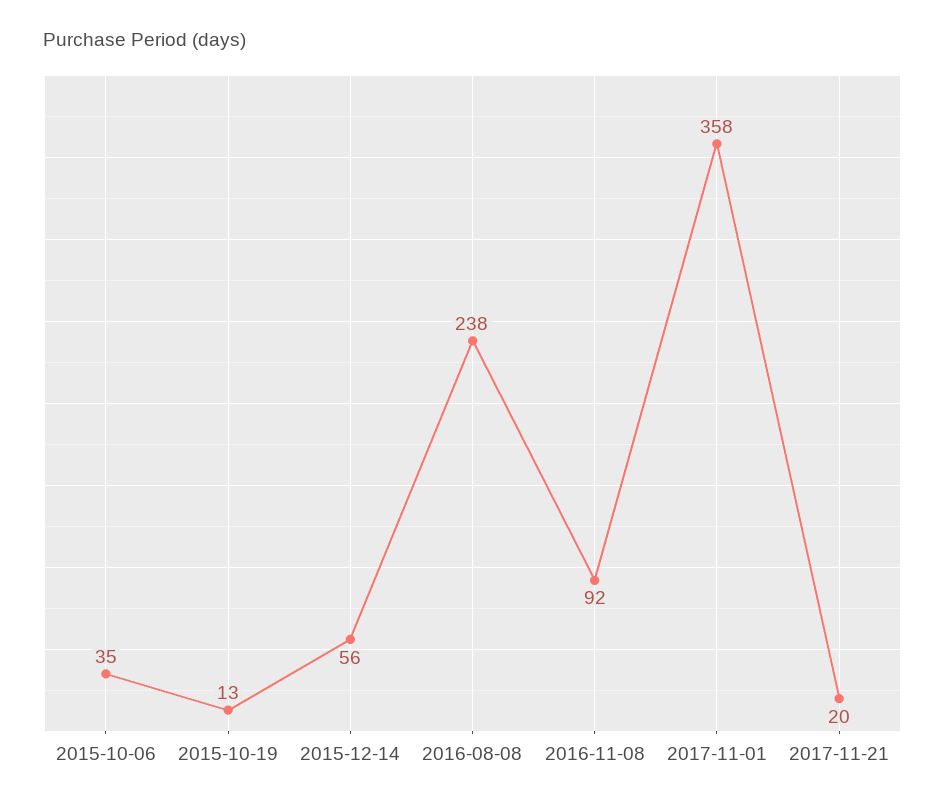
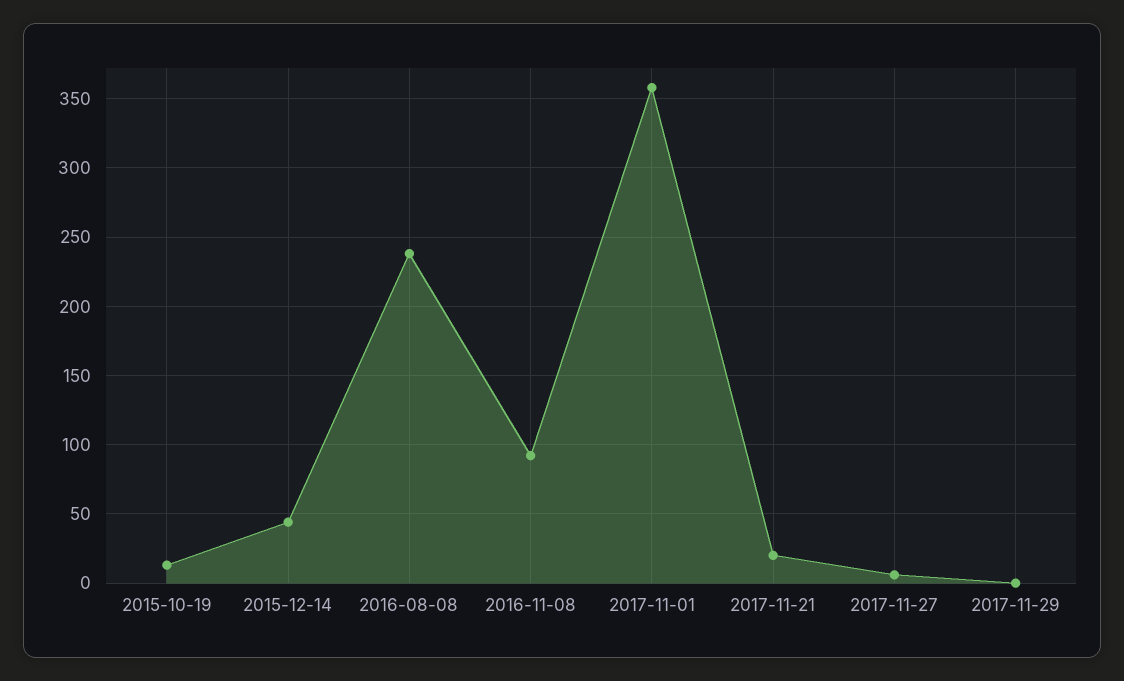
2015-10-06: 35 -> none
2015-12-14: 56 -> 45
2017-11-27: none -> 5
2017-11-29: none -> 0

